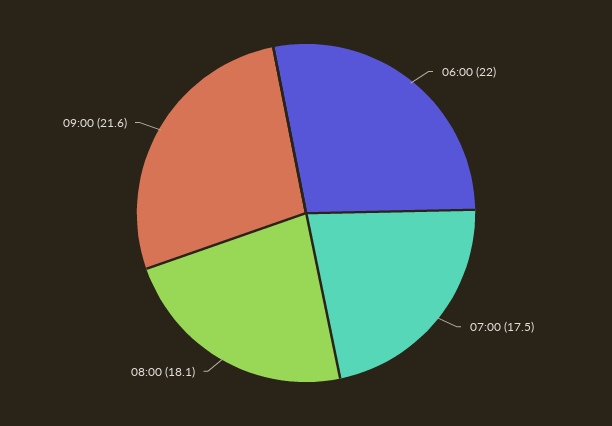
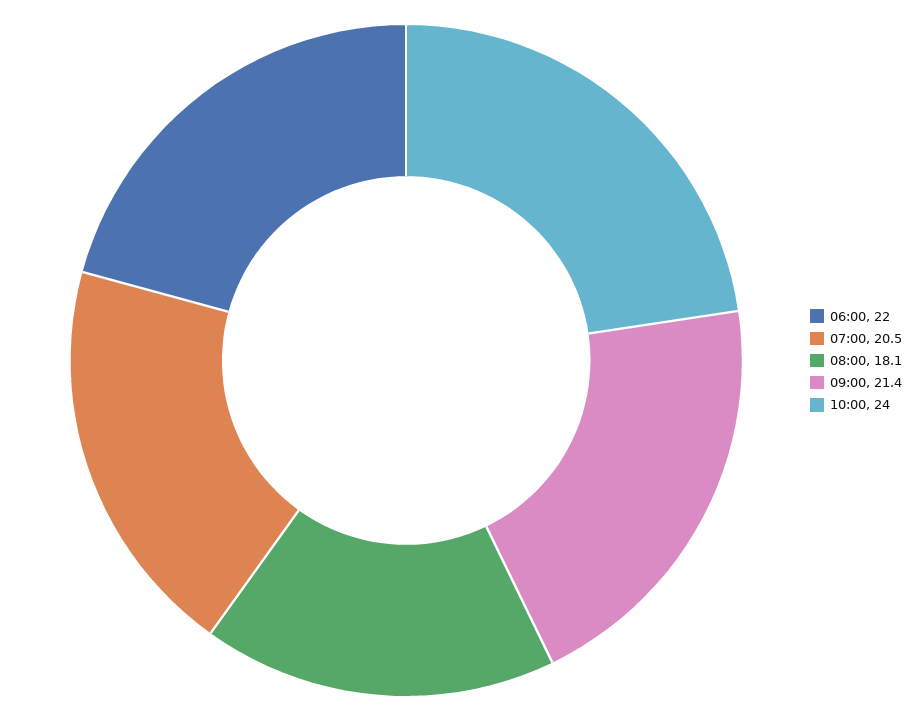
07:00: 17.5 -> 20.5
09:00: 21.6 -> 21.4
10:00: none -> 24

